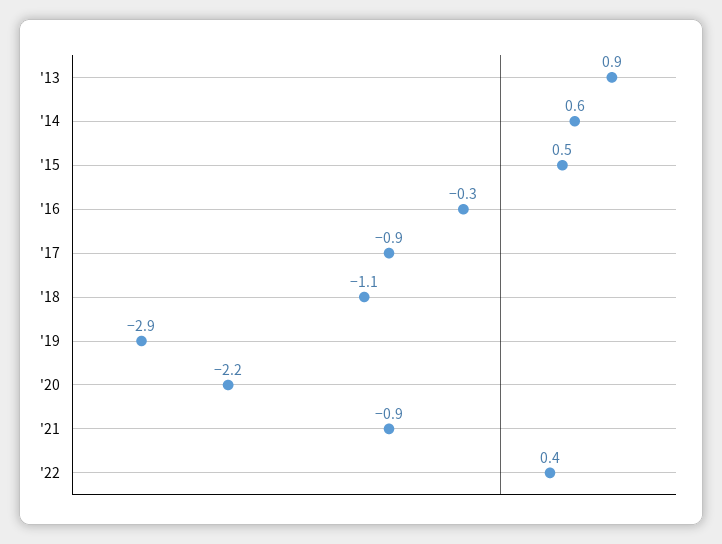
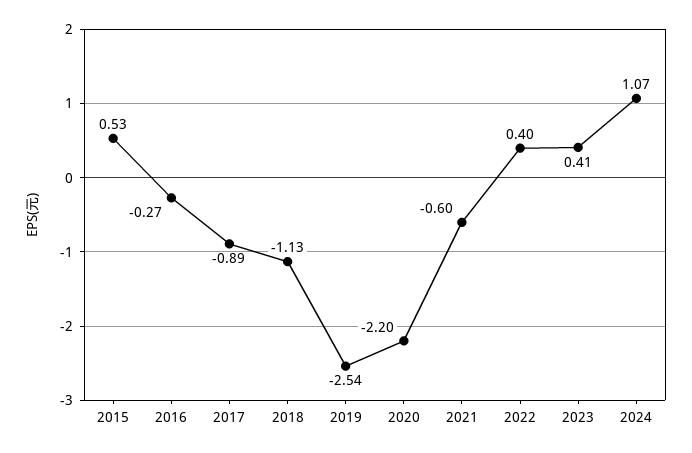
'13: 0.9 -> none
'14: 0.6 -> none
'19: -2.9 -> -2.54
'21: -0.9 -> -0.6
2023: none -> 0.41
2024: none -> 1.07

